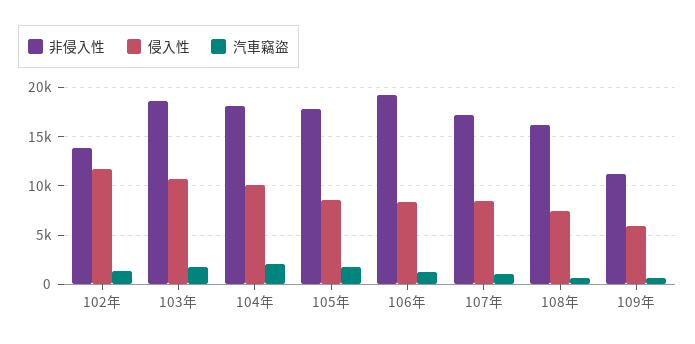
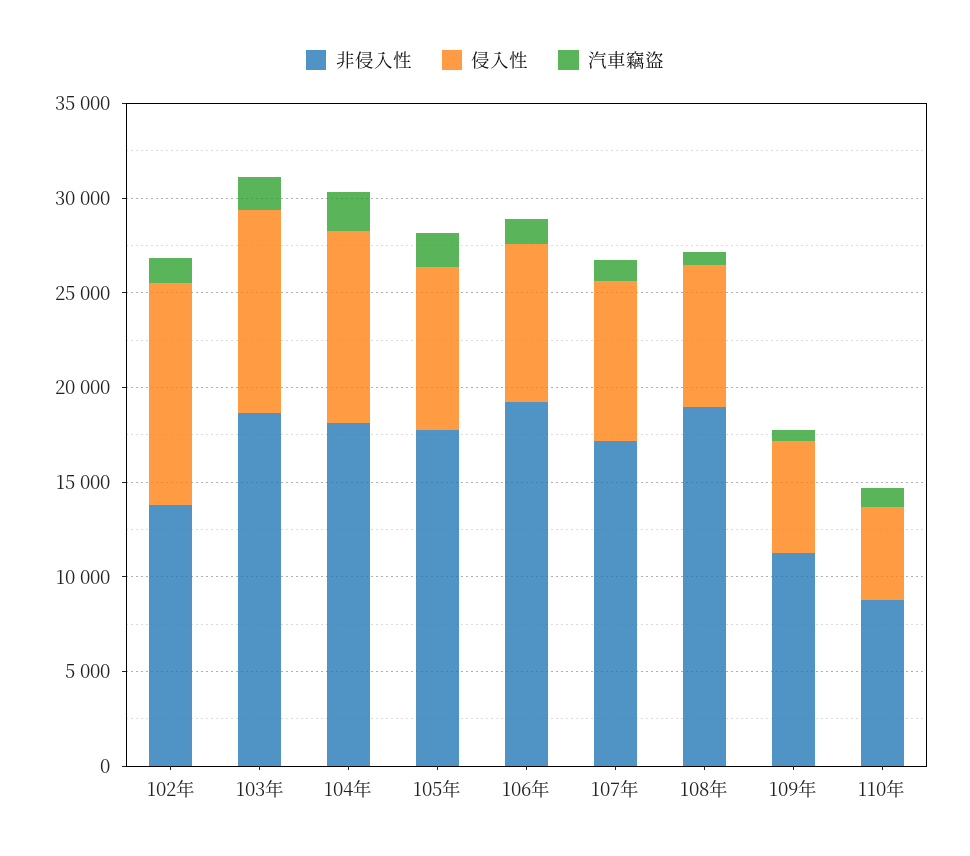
非侵入性, 108年: 16000 -> 19000
非侵入性, 110年: none -> 9000
侵入性, 110年: none -> 5000
汽車竊盜, 110年: none -> 1000

